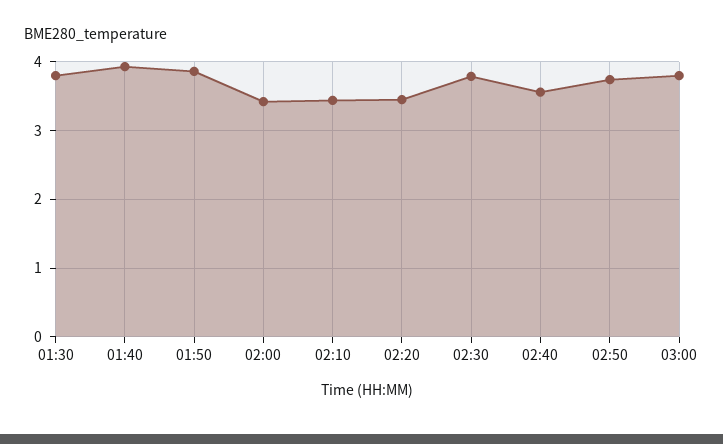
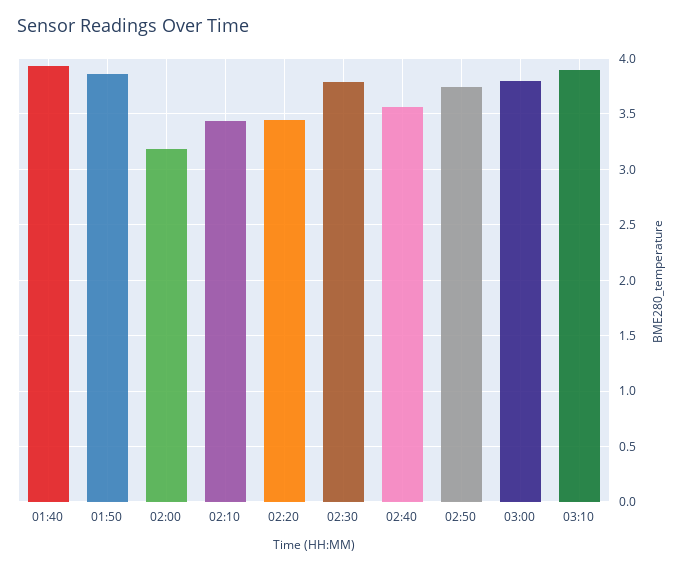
01:30: 3.8 -> none
02:00: 3.4 -> 3.2
03:10: none -> 3.9

